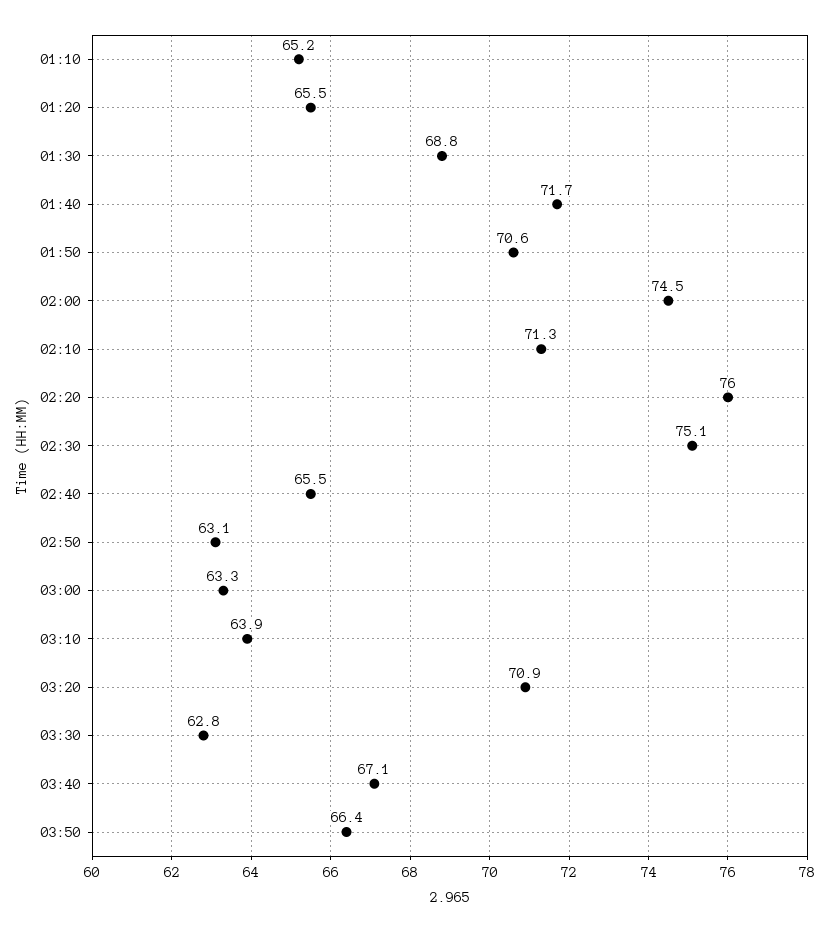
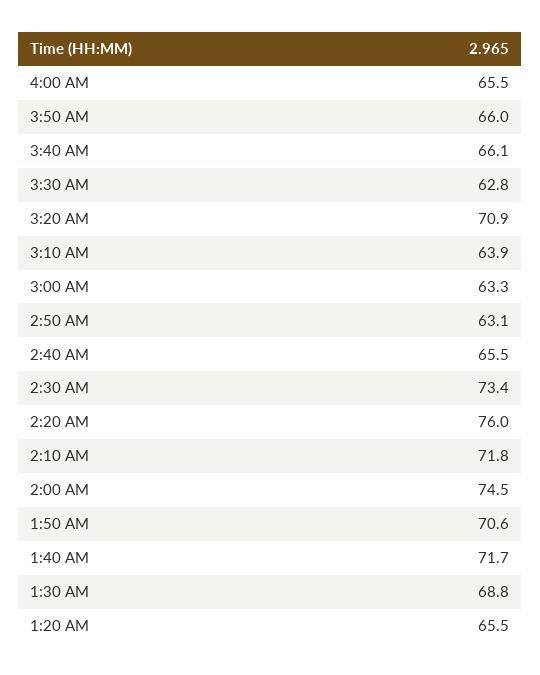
01:10: 65.2 -> none
02:10: 71.3 -> 71.8
02:30: 75.1 -> 73.4
03:40: 67.1 -> 66.1
03:50: 66.4 -> 66
4:00 AM: none -> 65.5

